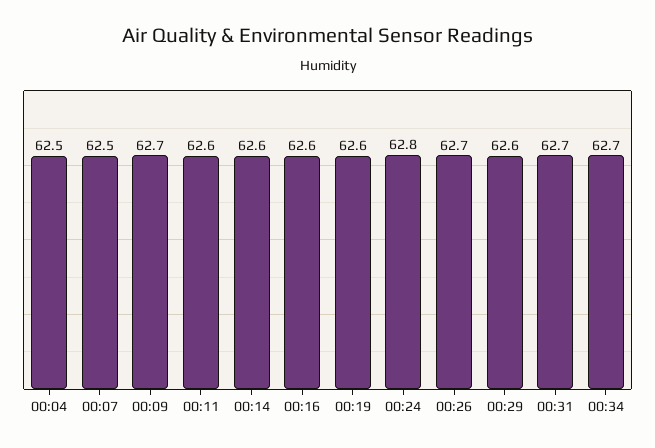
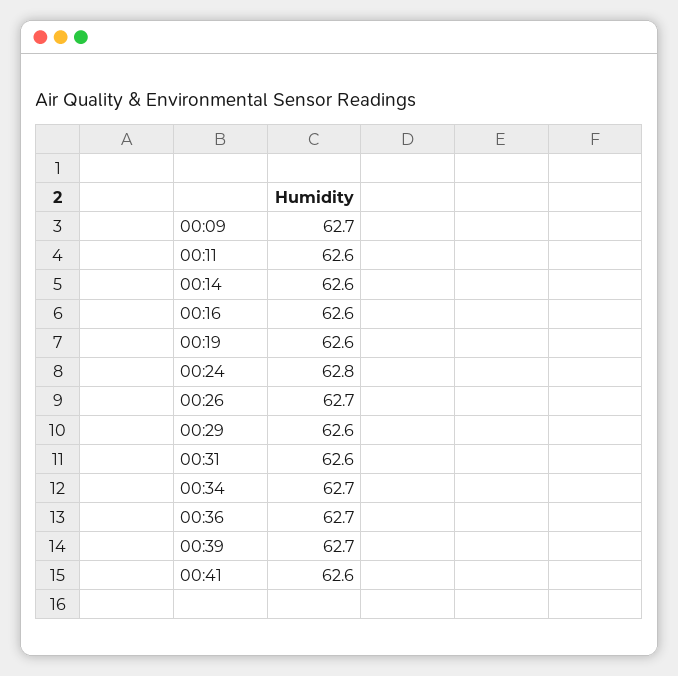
00:04: 62.5 -> none
00:07: 62.5 -> none
00:31: 62.7 -> 62.6
00:36: none -> 62.7
00:39: none -> 62.7
00:41: none -> 62.6

